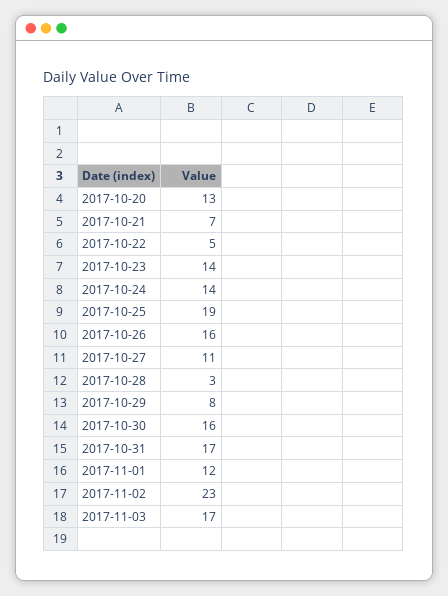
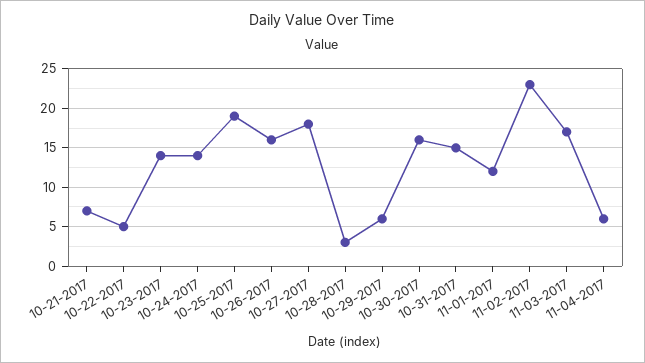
2017-10-20: 13 -> none
2017-10-27: 11 -> 18
2017-10-29: 8 -> 6
2017-10-31: 17 -> 15
11-04-2017: none -> 6

